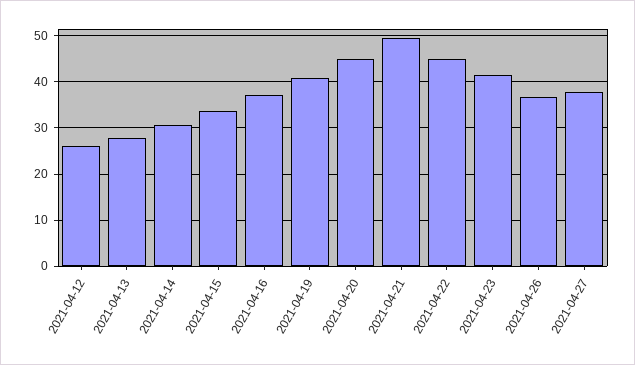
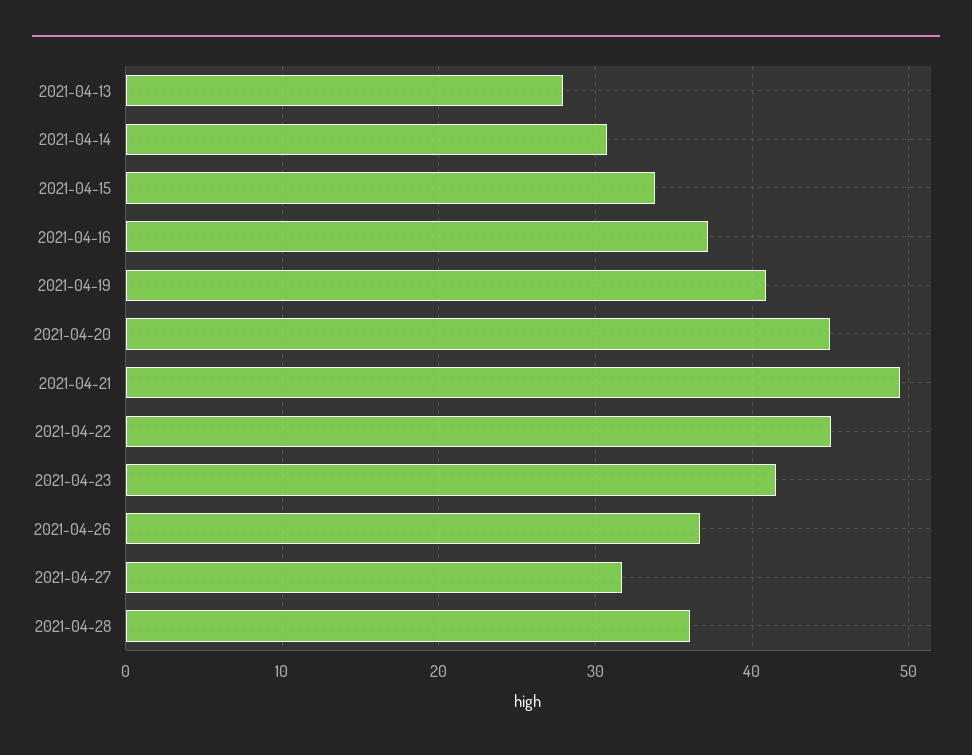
2021-04-12: 26 -> none
2021-04-27: 38 -> 32
2021-04-28: none -> 36

